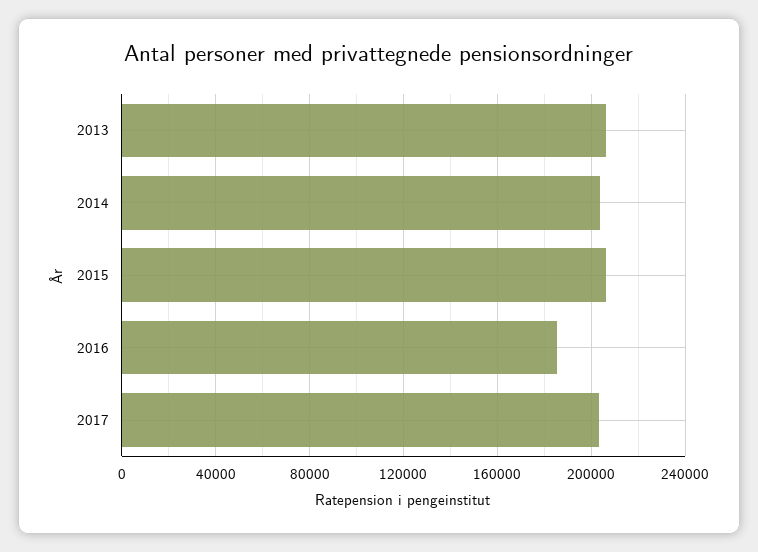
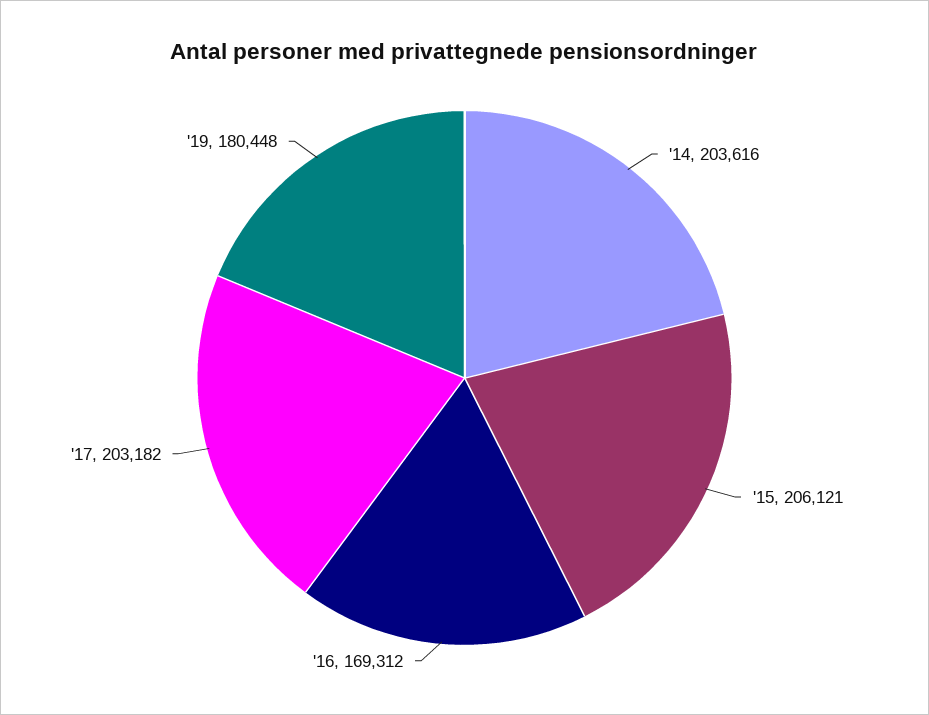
2013: 205000 -> none
2016: 185000 -> 169312
'19: none -> 180448

